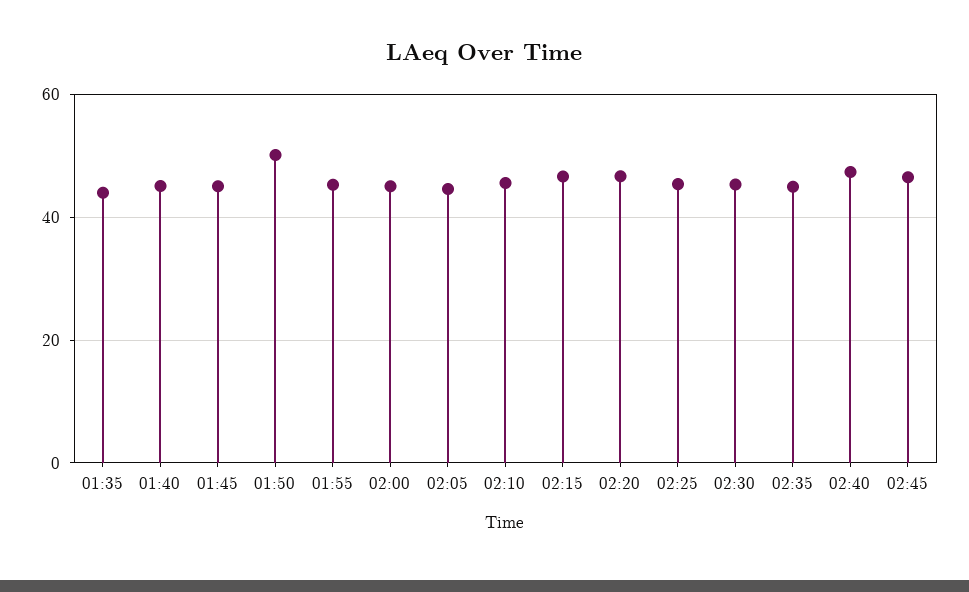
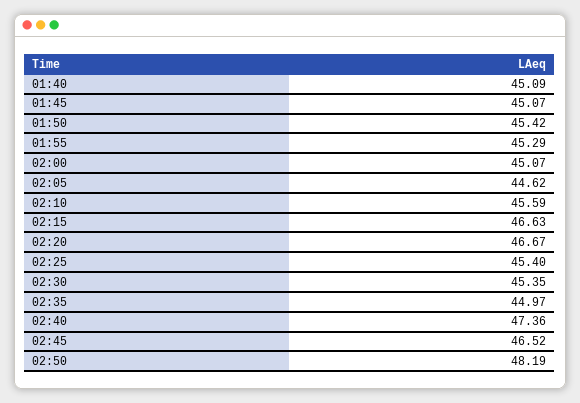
01:35: 44 -> none
01:50: 50 -> 45.42
02:50: none -> 48.19

